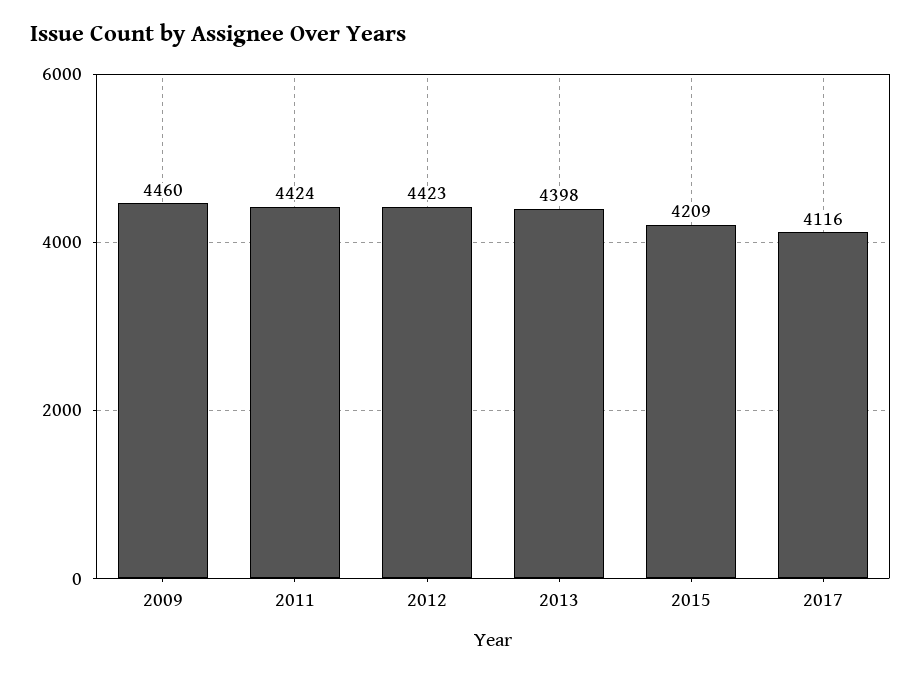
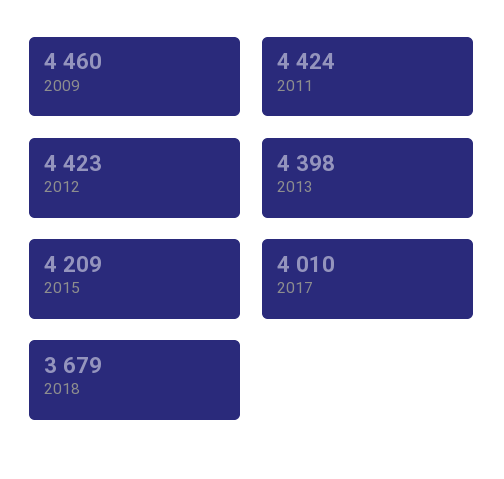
2017: 4116 -> 4010
2018: none -> 3679

